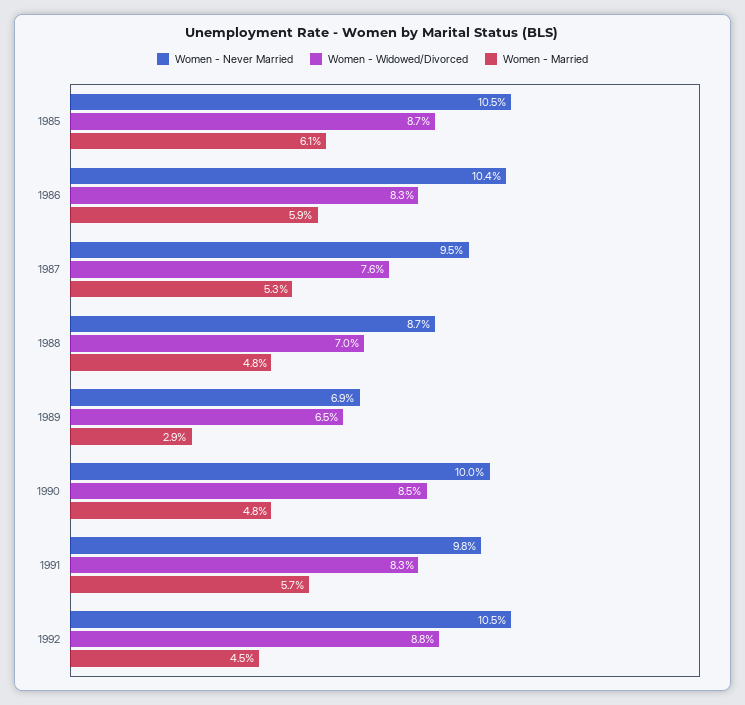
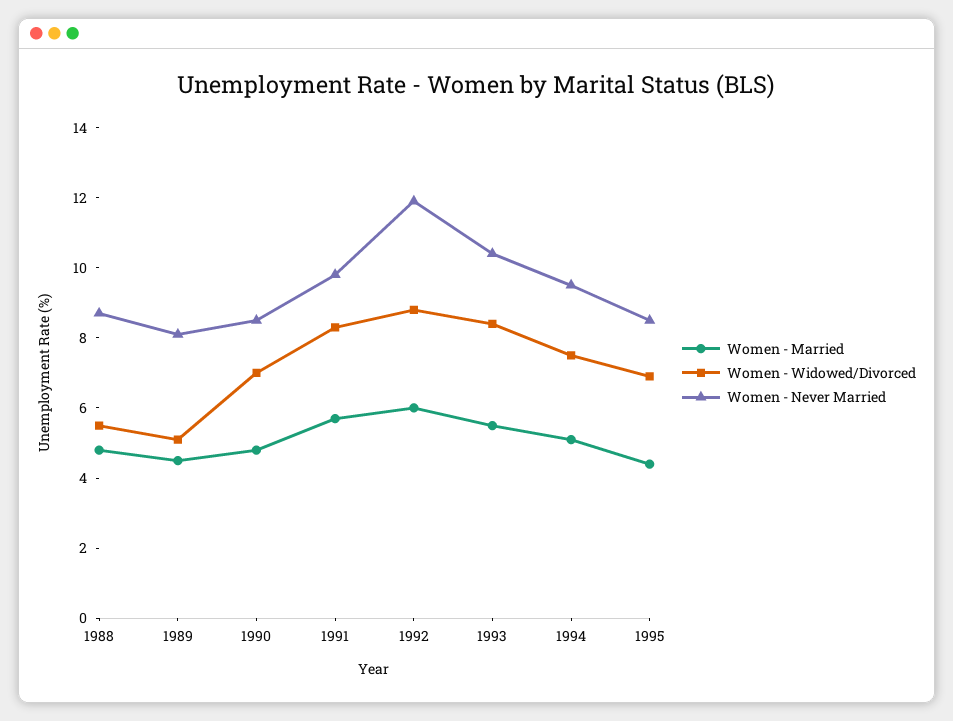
Women - Never Married, 1985: 10.5 -> none
Women - Widowed/Divorced, 1985: 8.7 -> none
Women - Married, 1985: 6.1 -> none
Women - Never Married, 1986: 10.4 -> none
Women - Widowed/Divorced, 1986: 8.3 -> none
Women - Married, 1986: 5.9 -> none
Women - Never Married, 1987: 9.5 -> none
Women - Widowed/Divorced, 1987: 7.6 -> none
Women - Married, 1987: 5.3 -> none
Women - Widowed/Divorced, 1988: 7 -> 5.5
Women - Never Married, 1989: 6.9 -> 8
Women - Widowed/Divorced, 1989: 6.5 -> 5
Women - Married, 1989: 2.9 -> 4.5
Women - Never Married, 1990: 10 -> 8.5
Women - Widowed/Divorced, 1990: 8.5 -> 7
Women - Never Married, 1992: 10.5 -> 12
Women - Married, 1992: 4.5 -> 6
Women - Married, 1993: none -> 5.5
Women - Widowed/Divorced, 1993: none -> 8.5
Women - Never Married, 1993: none -> 10.5
Women - Married, 1994: none -> 5
Women - Widowed/Divorced, 1994: none -> 7.5
Women - Never Married, 1994: none -> 9.5
Women - Married, 1995: none -> 4.5
Women - Widowed/Divorced, 1995: none -> 7
Women - Never Married, 1995: none -> 8.5

